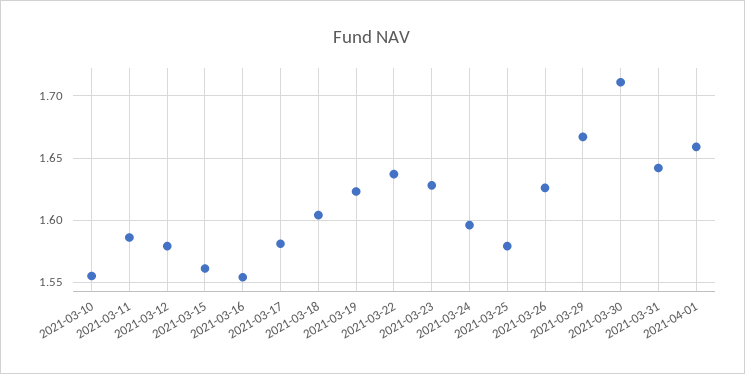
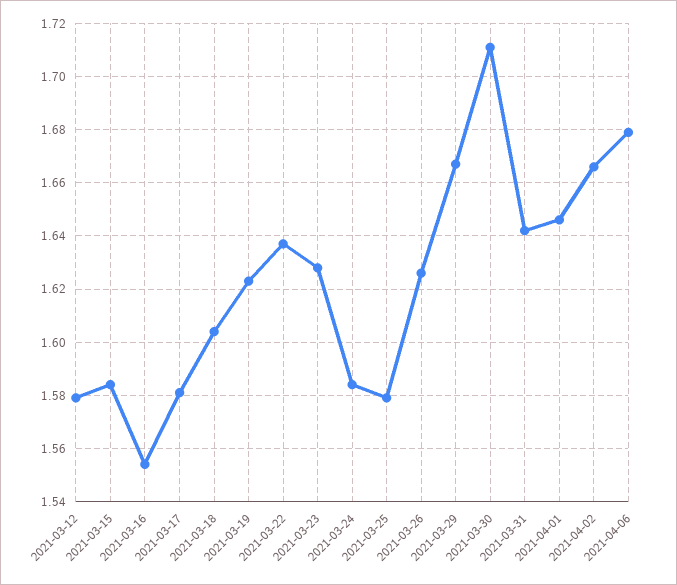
2021-03-10: 1.555 -> none
2021-03-11: 1.585 -> none
2021-03-15: 1.56 -> 1.585
2021-03-24: 1.595 -> 1.585
2021-04-01: 1.66 -> 1.645
2021-04-02: none -> 1.665
2021-04-06: none -> 1.68

